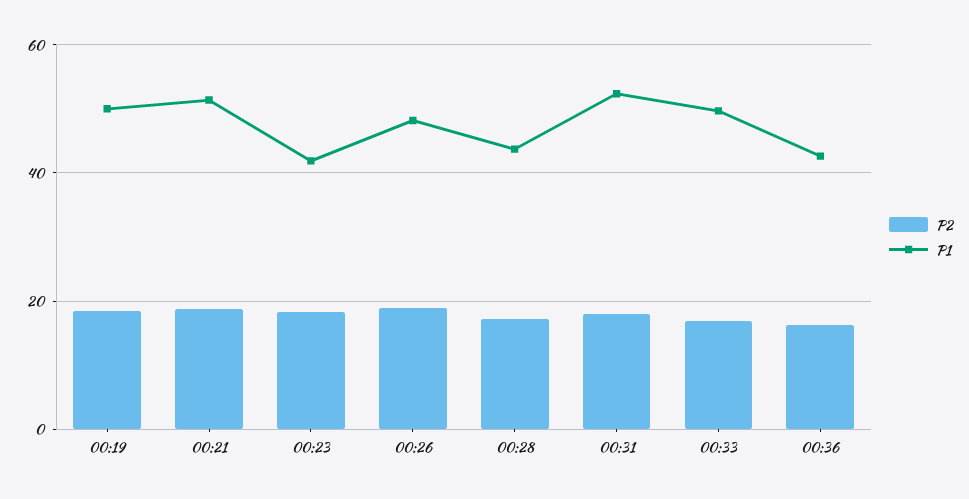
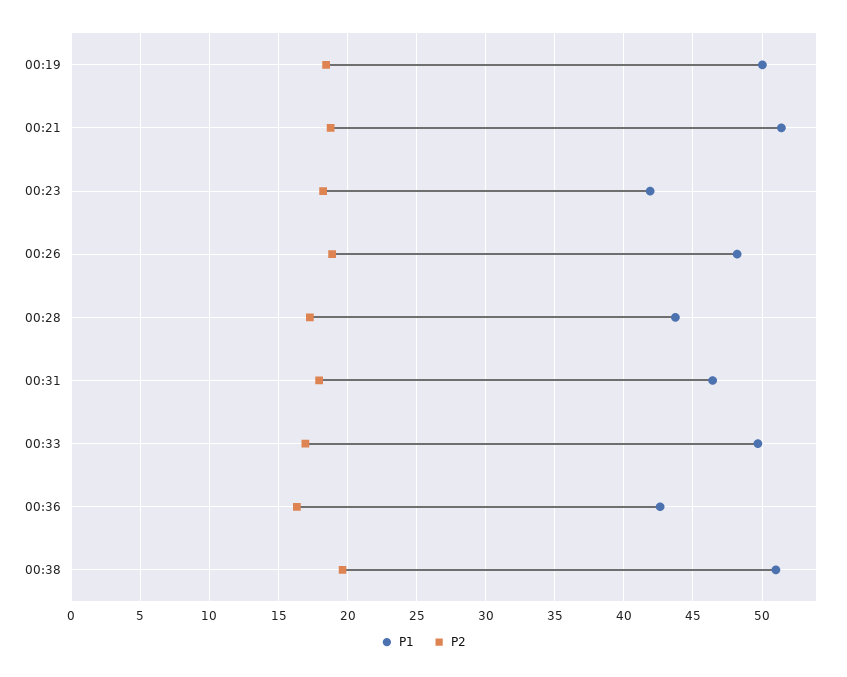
P1, 00:31: 52 -> 46.5
P1, 00:38: none -> 51
P2, 00:38: none -> 19.5

